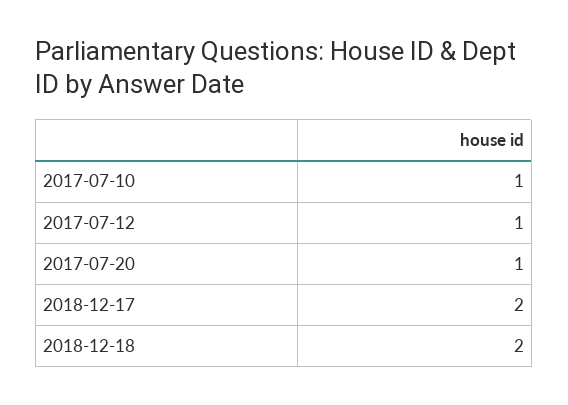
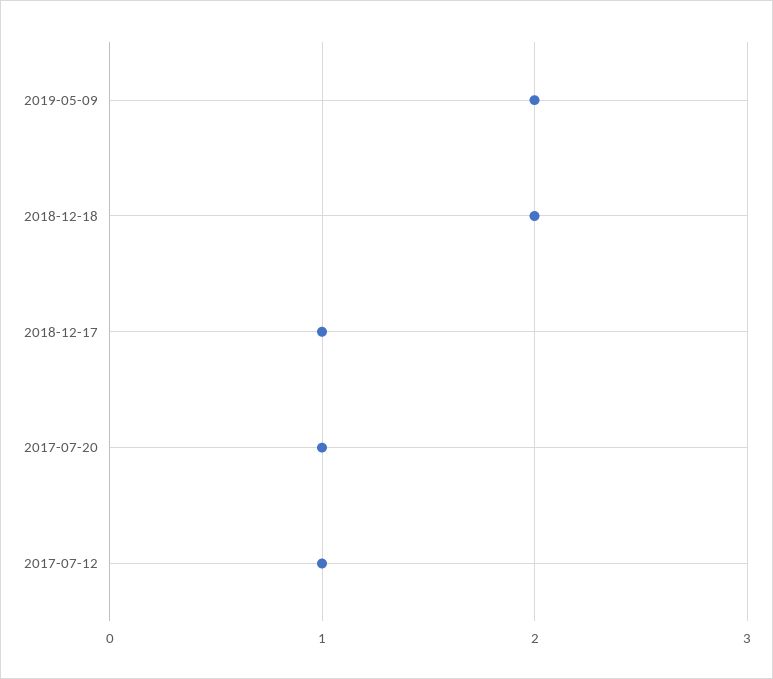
2017-07-10: 1 -> none
2018-12-17: 2 -> 1
2019-05-09: none -> 2

